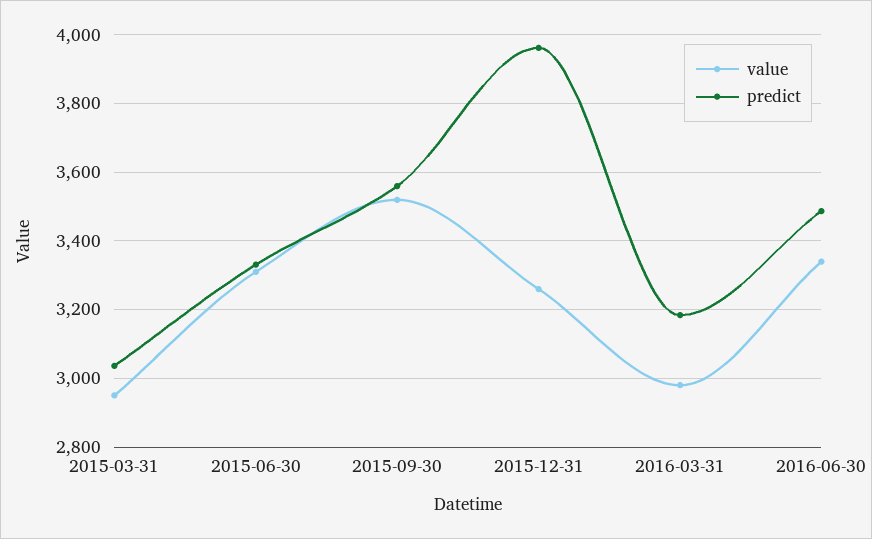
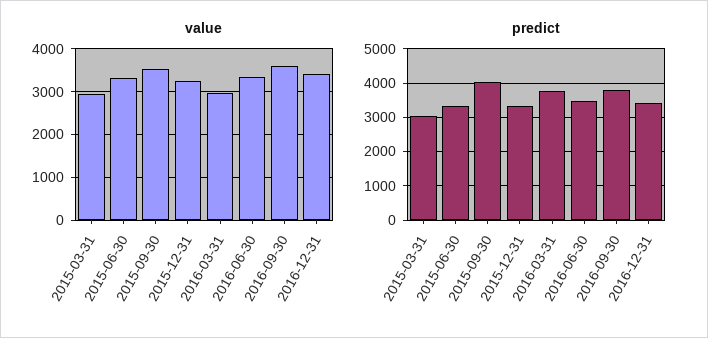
predict, 2015-09-30: 3560 -> 4000
predict, 2015-12-31: 3960 -> 3400
predict, 2016-03-31: 3180 -> 3800
value, 2016-09-30: none -> 3600
value, 2016-12-31: none -> 3400
predict, 2016-09-30: none -> 3800
predict, 2016-12-31: none -> 3400

